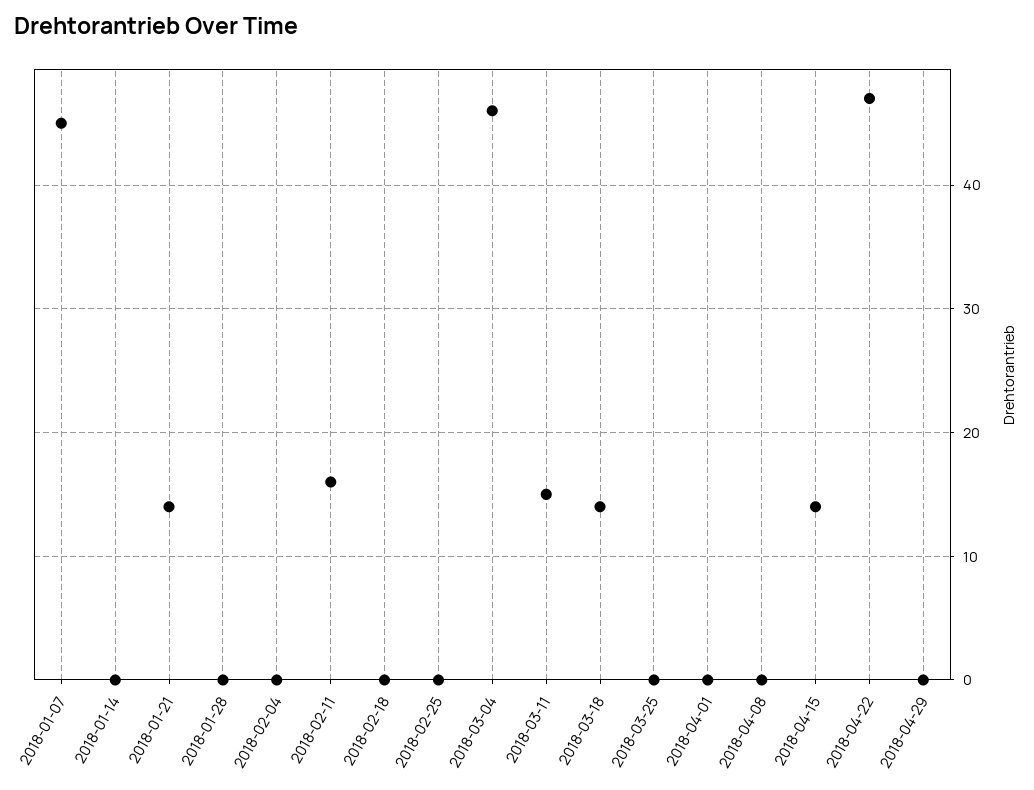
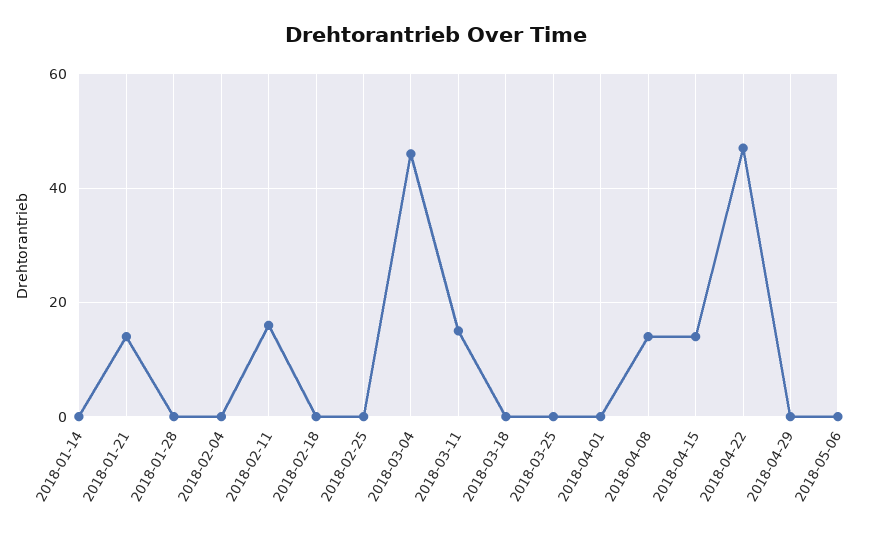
2018-01-07: 45 -> none
2018-03-18: 14 -> 0
2018-04-08: 0 -> 15
2018-05-06: none -> 0

